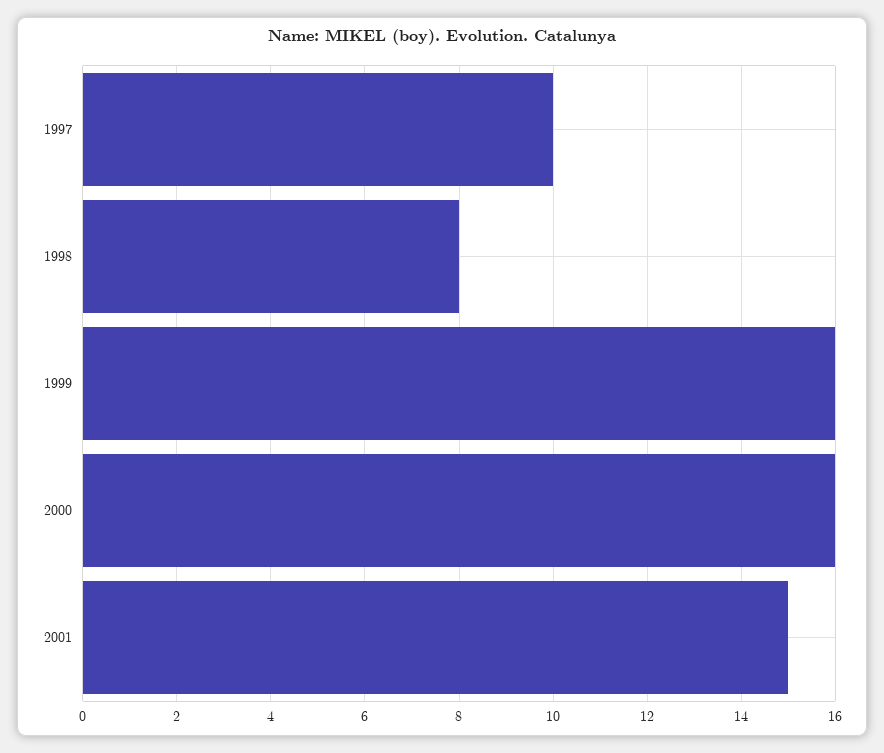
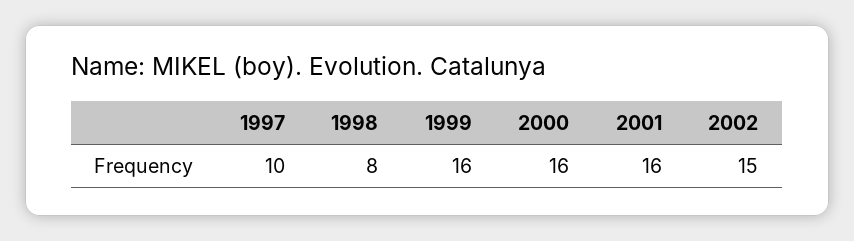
2001: 15 -> 16
2002: none -> 15

